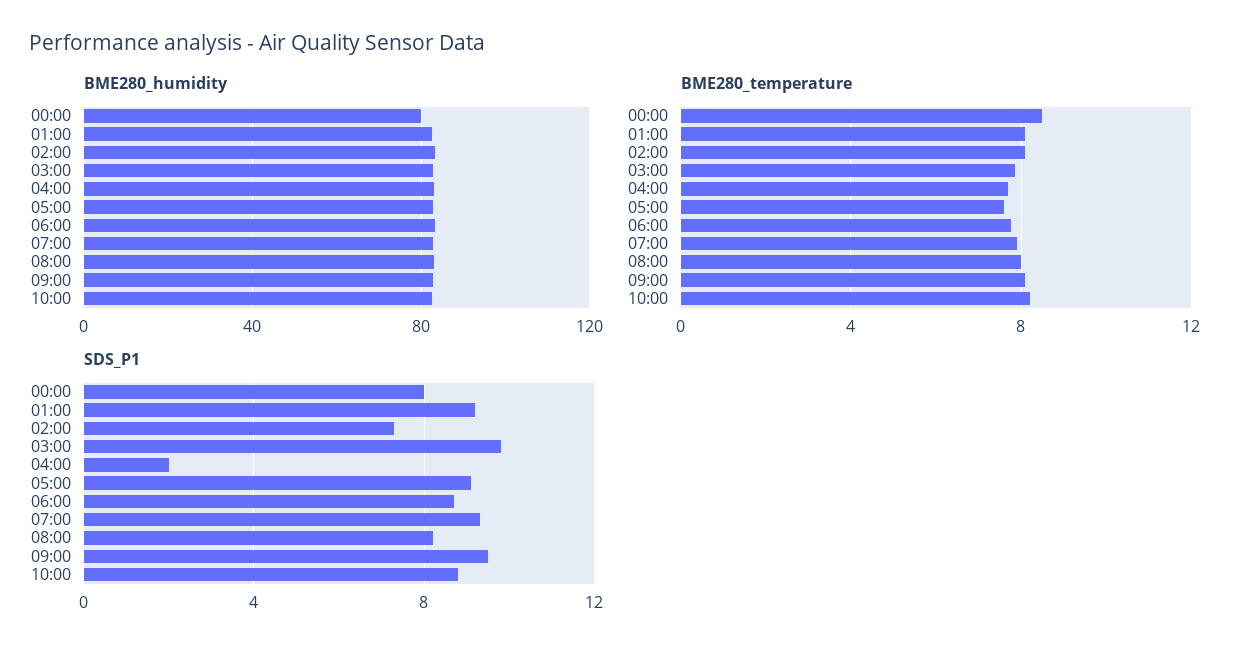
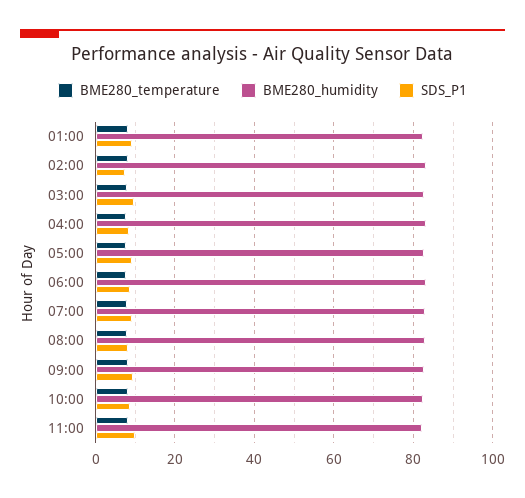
BME280_humidity, 00:00: 80 -> none
BME280_temperature, 00:00: 8.5 -> none
SDS_P1, 00:00: 8 -> none
SDS_P1, 04:00: 2 -> 8
BME280_temperature, 11:00: none -> 8
BME280_humidity, 11:00: none -> 82
SDS_P1, 11:00: none -> 10

